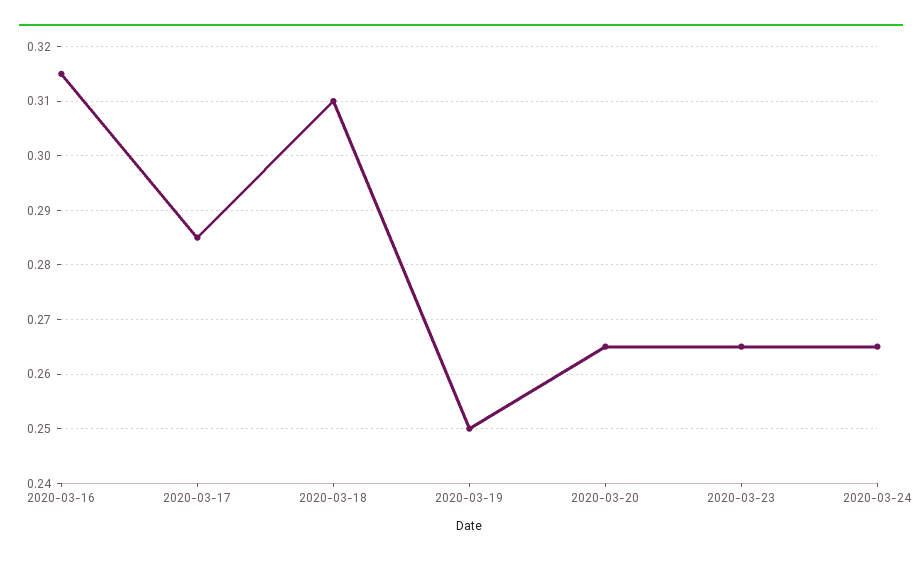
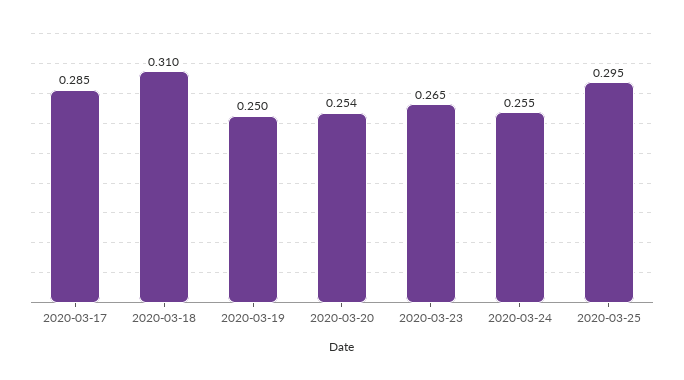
2020-03-16: 0.315 -> none
2020-03-20: 0.265 -> 0.254
2020-03-24: 0.265 -> 0.255
2020-03-25: none -> 0.295

